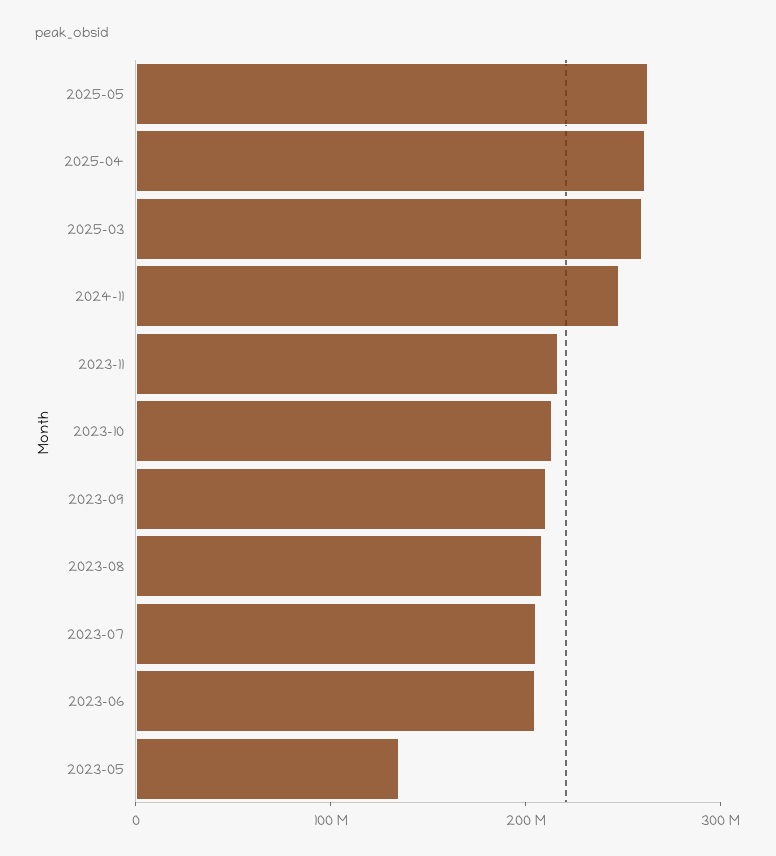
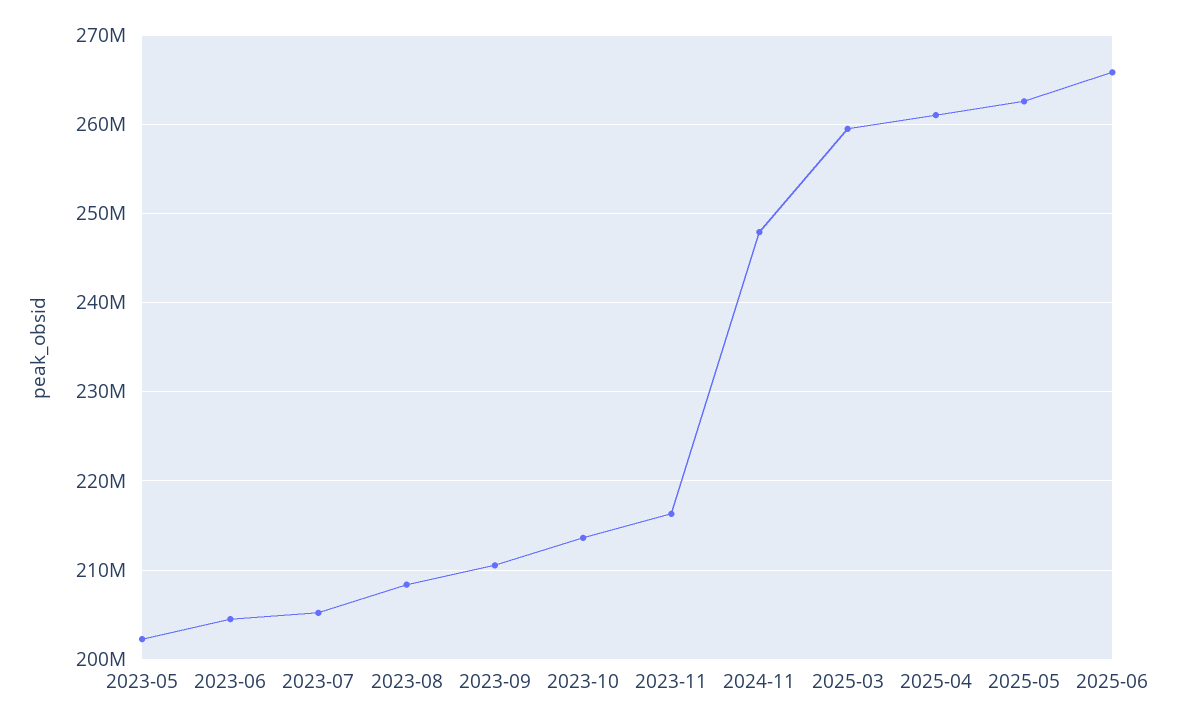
2023-05: 140000000 -> 202000000
2025-06: none -> 266000000

